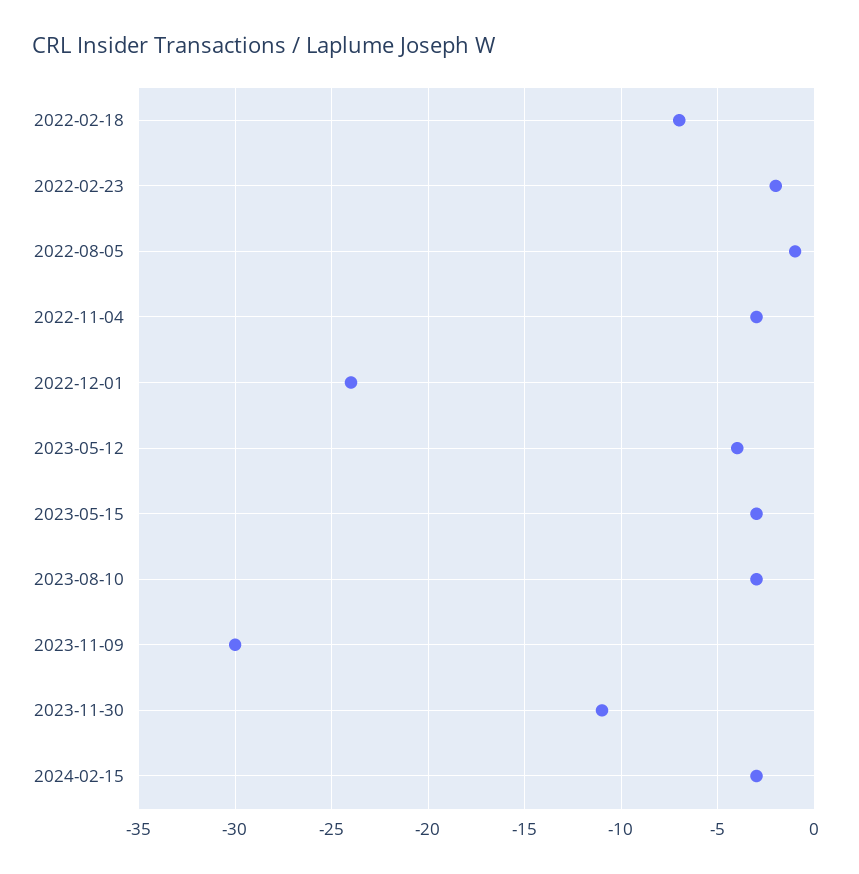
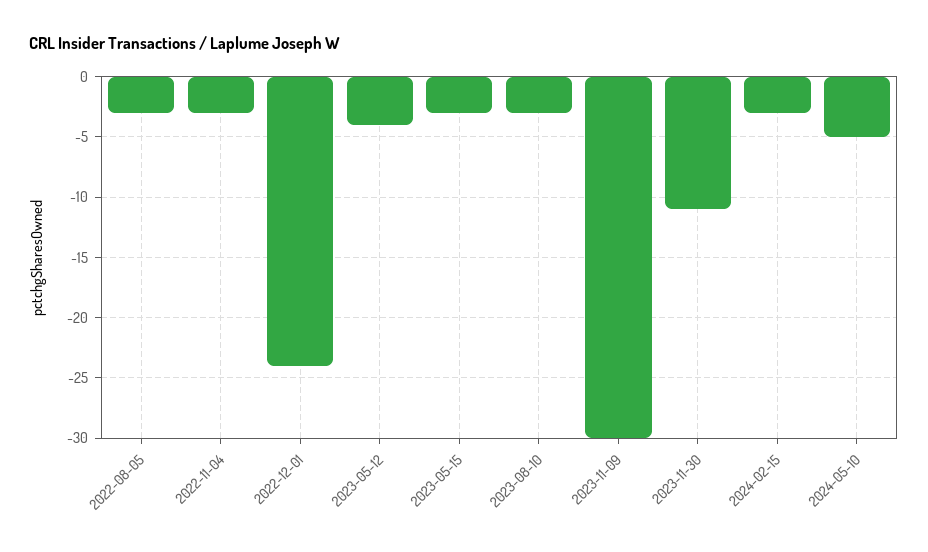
2022-02-18: -7 -> none
2022-02-23: -2 -> none
2022-08-05: -1 -> -3
2024-05-10: none -> -5

